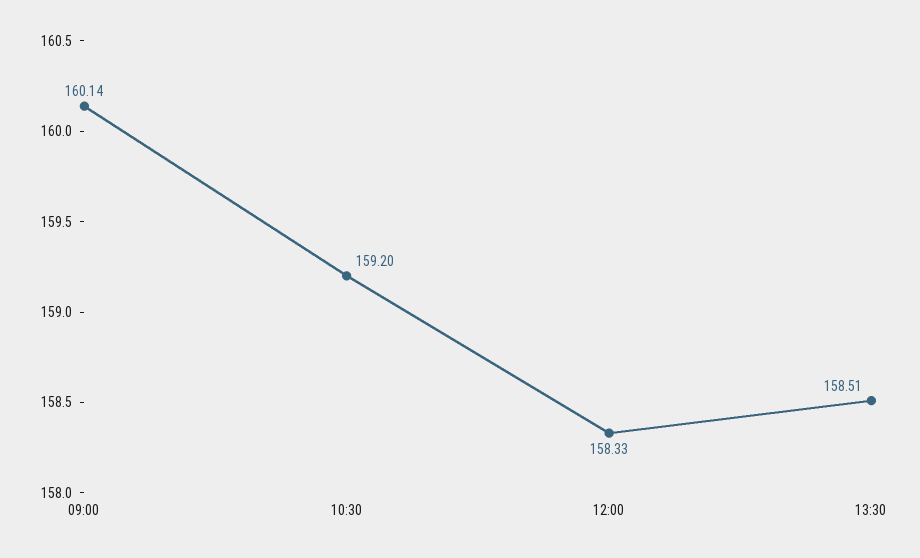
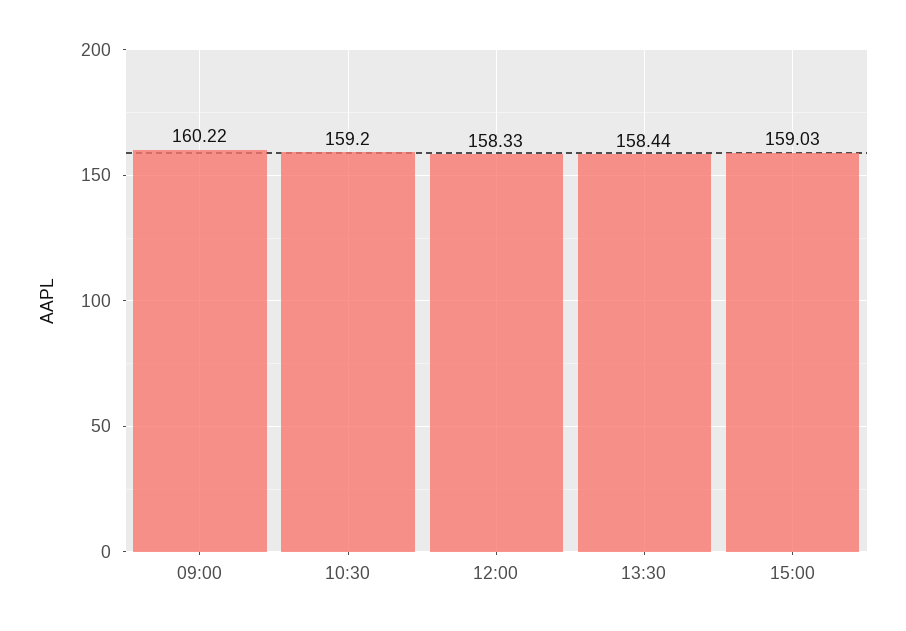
09:00: 160.14 -> 160.22
13:30: 158.51 -> 158.44
15:00: none -> 159.03

